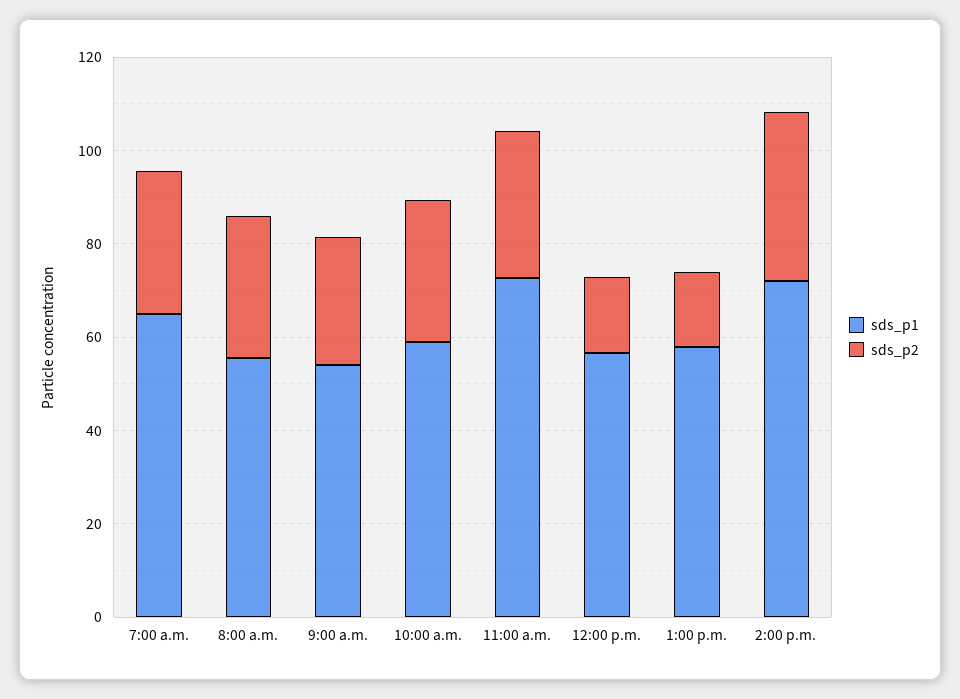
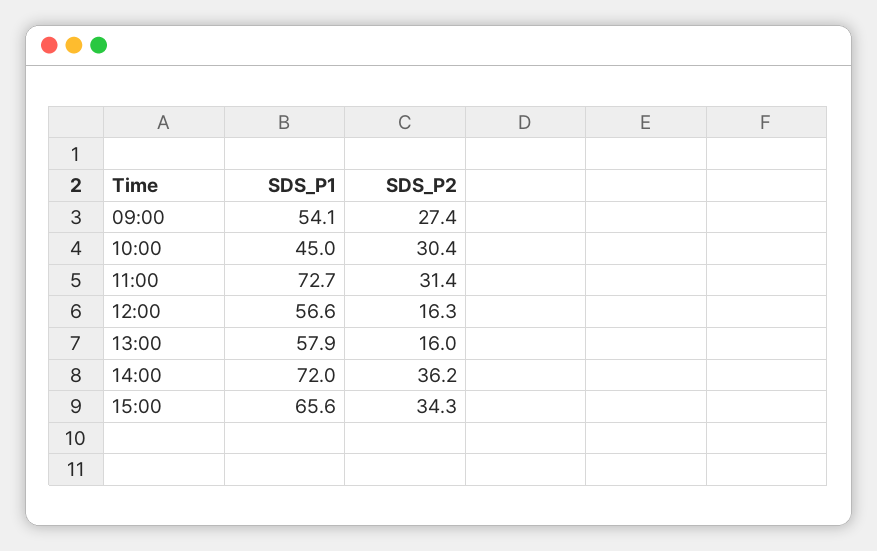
sds_p1, 7:00 a.m.: 65 -> none
sds_p2, 7:00 a.m.: 30 -> none
sds_p1, 8:00 a.m.: 55 -> none
sds_p2, 8:00 a.m.: 30 -> none
sds_p1, 10:00 a.m.: 60 -> 45
sds_p1, 15:00: none -> 65.6
sds_p2, 15:00: none -> 34.3

